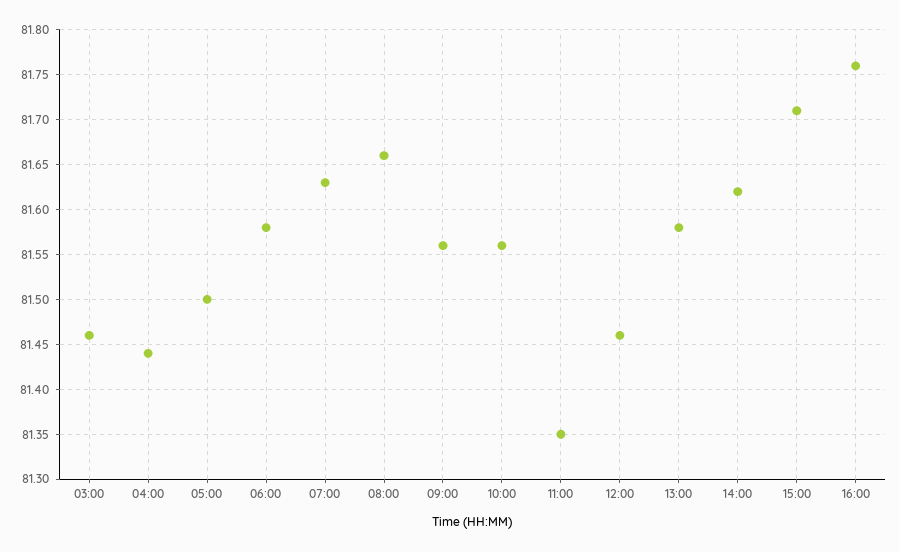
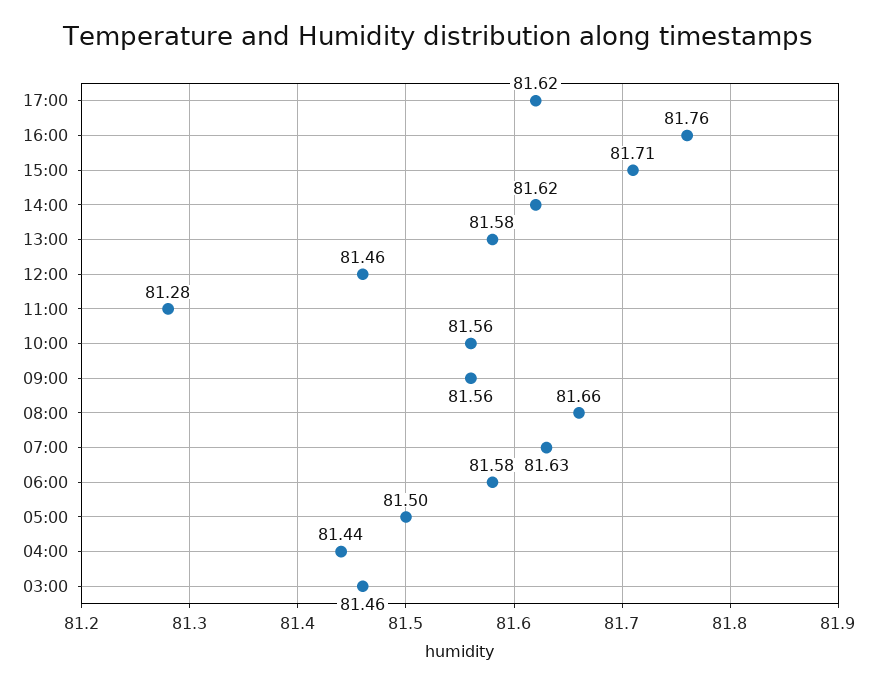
11:00: 81.35 -> 81.28
17:00: none -> 81.62

